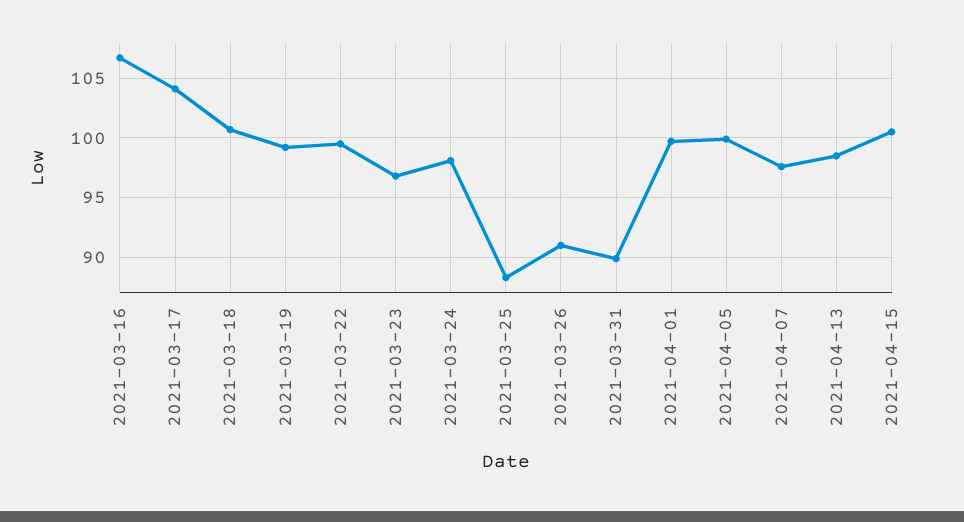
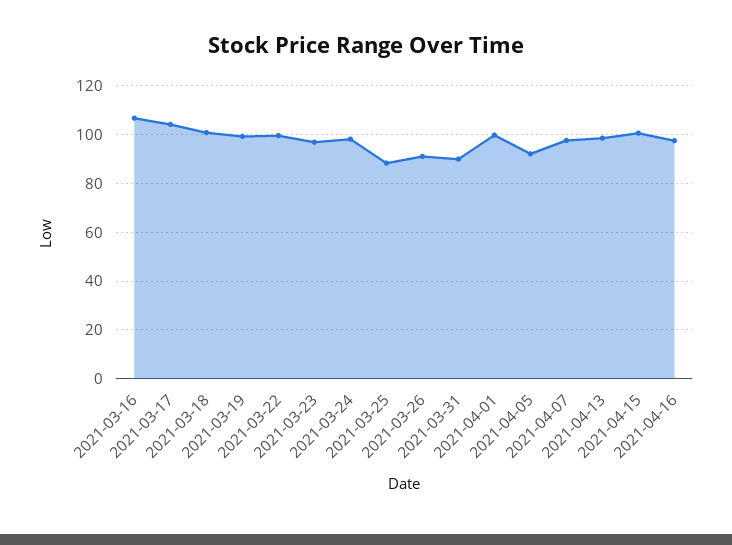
2021-04-05: 100 -> 92.5
2021-04-16: none -> 97.5

